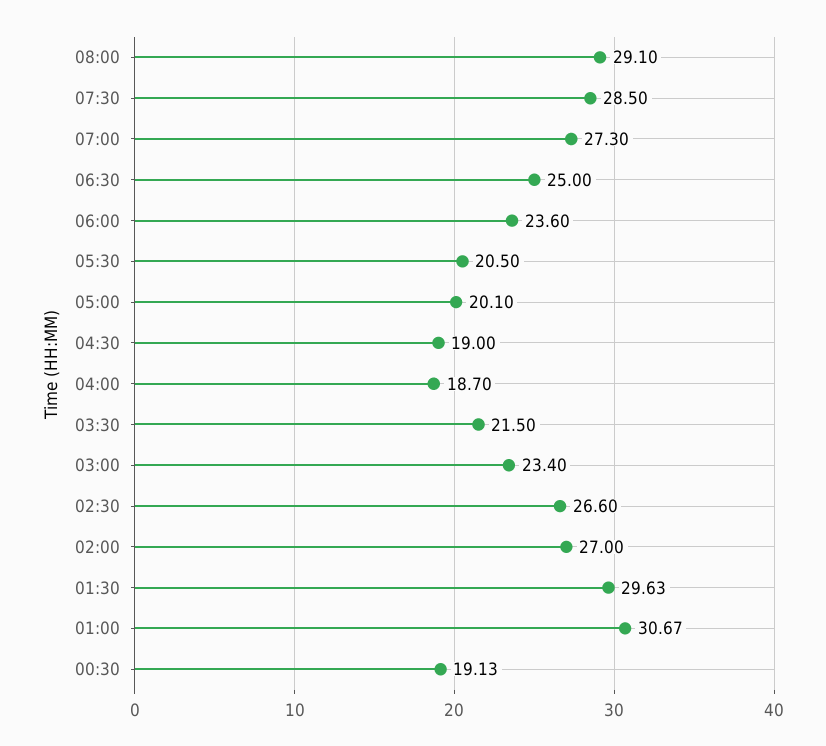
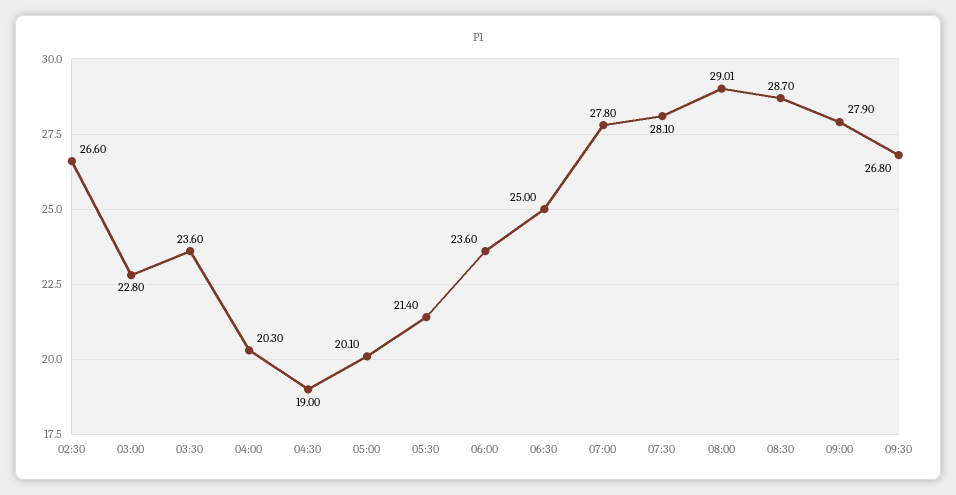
08:00: 29.1 -> 29.01
07:30: 28.5 -> 28.1
07:00: 27.3 -> 27.8
05:30: 20.5 -> 21.4
04:00: 18.7 -> 20.3
03:30: 21.5 -> 23.6
03:00: 23.4 -> 22.8
02:00: 27 -> none
01:30: 29.63 -> none
01:00: 30.67 -> none
00:30: 19.13 -> none
08:30: none -> 28.7
09:00: none -> 27.9
09:30: none -> 26.8

